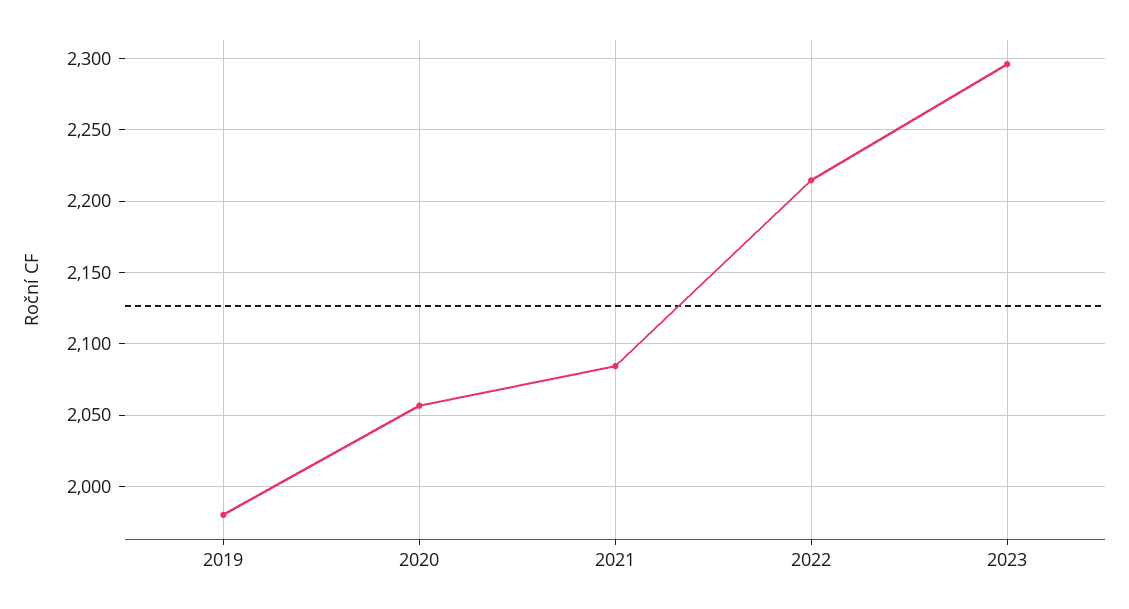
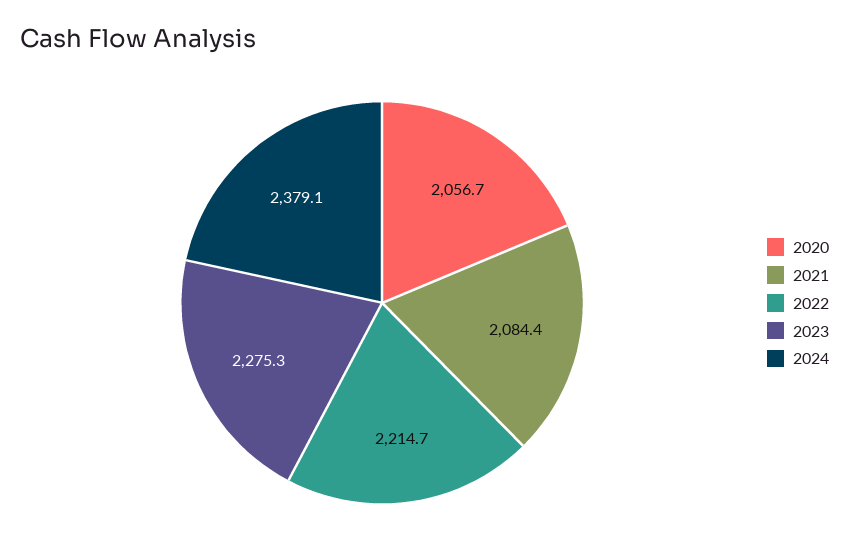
2019: 1980 -> none
2023: 2295 -> 2275.3
2024: none -> 2379.1

